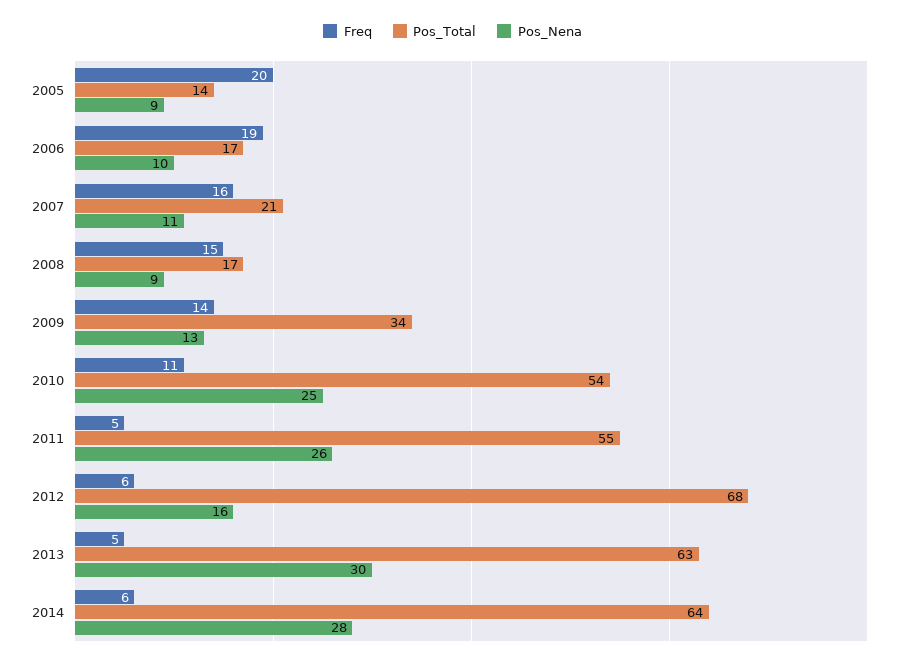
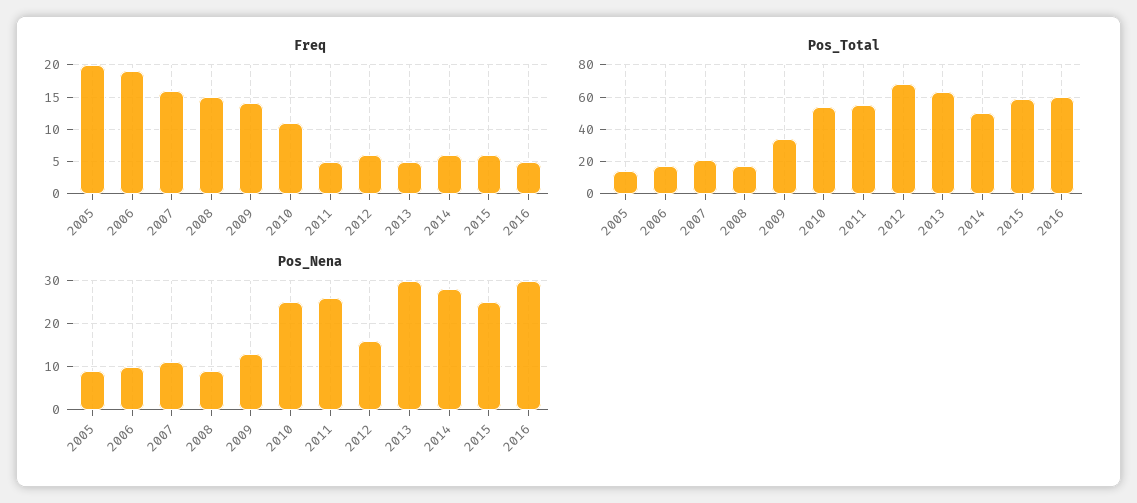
Pos_Total, 2014: 64 -> 50
Freq, 2015: none -> 6
Freq, 2016: none -> 5
Pos_Total, 2015: none -> 60
Pos_Total, 2016: none -> 60
Pos_Nena, 2015: none -> 25
Pos_Nena, 2016: none -> 30

